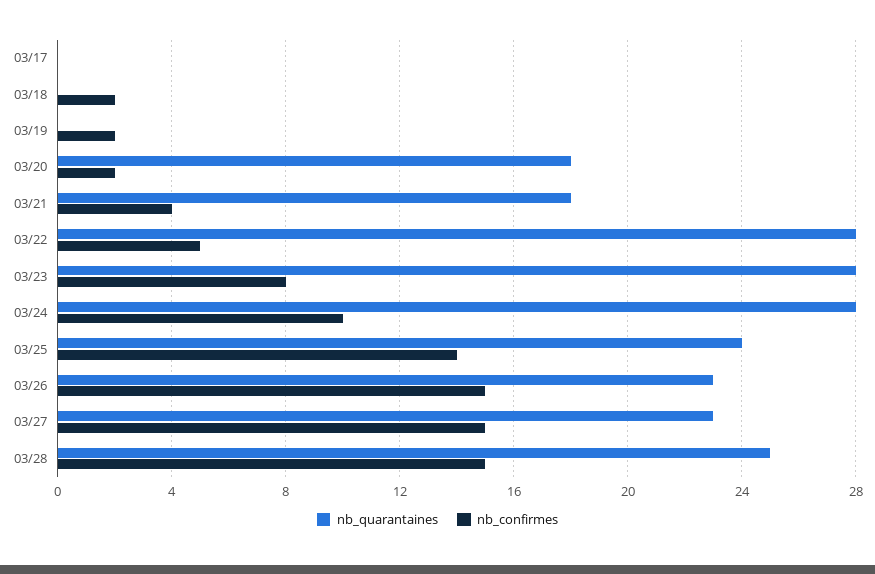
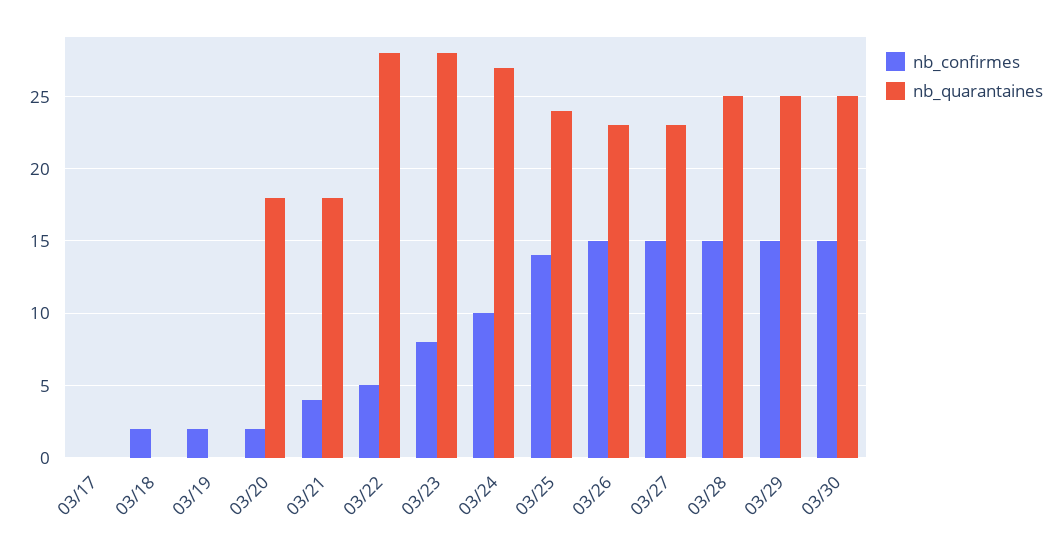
nb_quarantaines, 03/24: 28 -> 27
nb_confirmes, 03/29: none -> 15
nb_quarantaines, 03/29: none -> 25
nb_confirmes, 03/30: none -> 15
nb_quarantaines, 03/30: none -> 25

